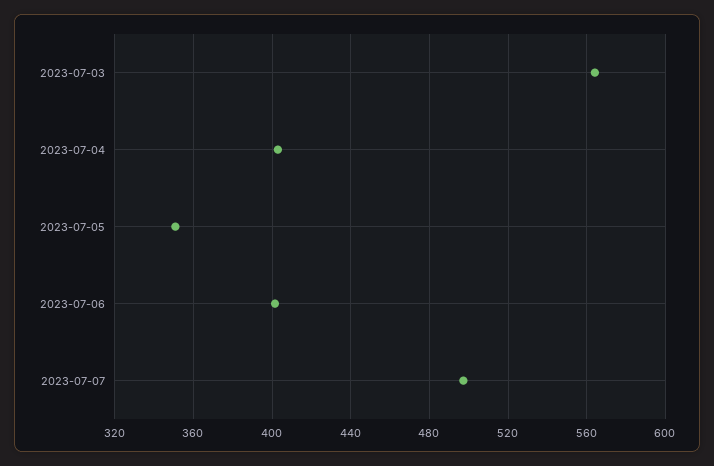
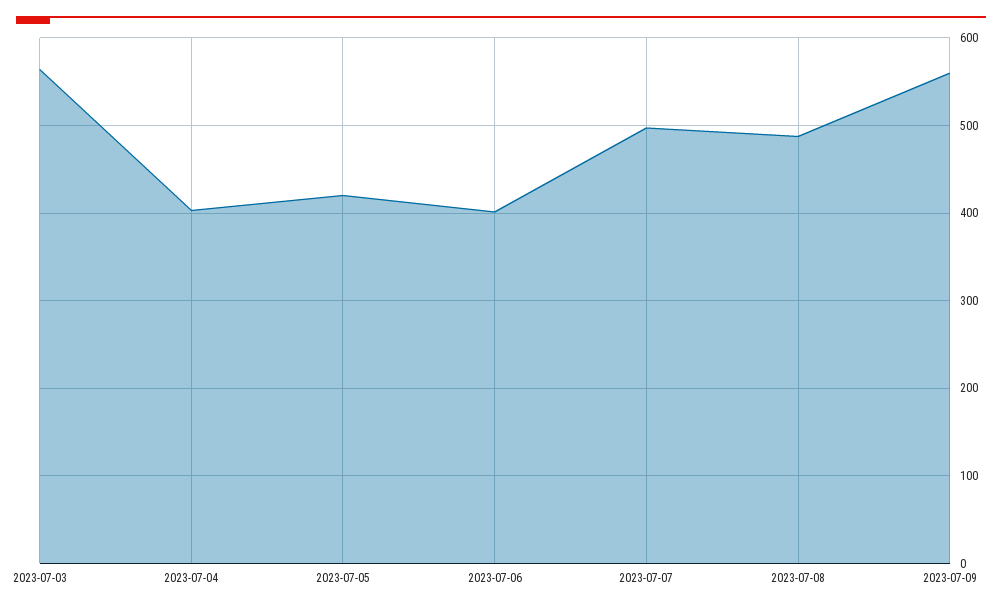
2023-07-05: 350 -> 420
2023-07-08: none -> 490
2023-07-09: none -> 560

